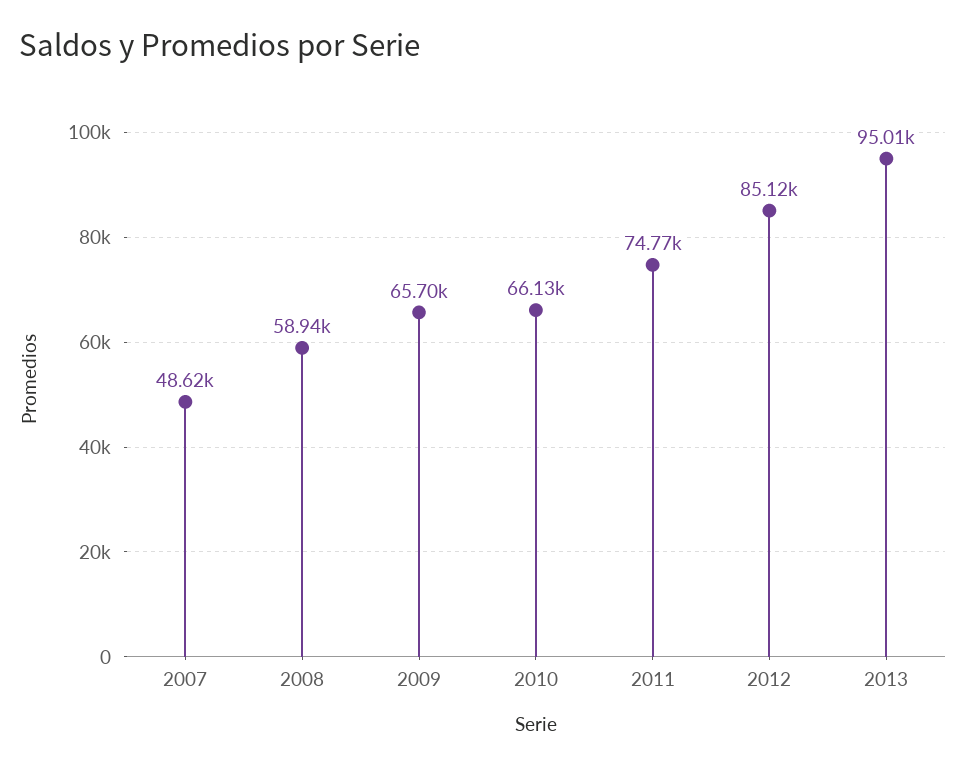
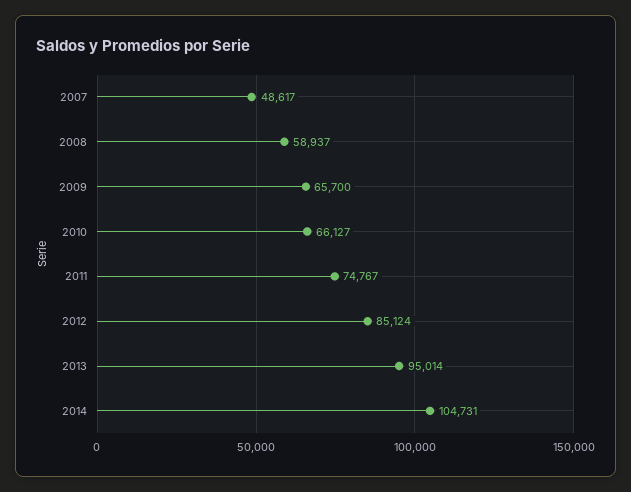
2014: none -> 104731

